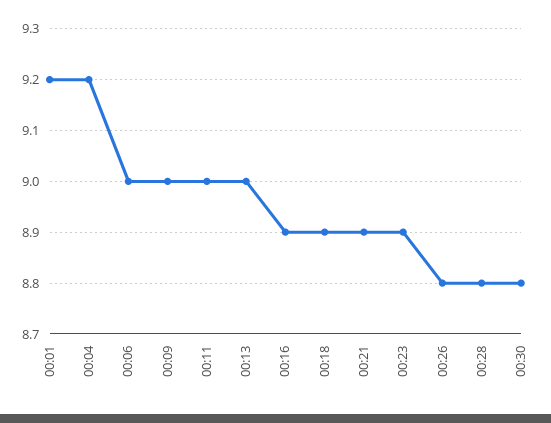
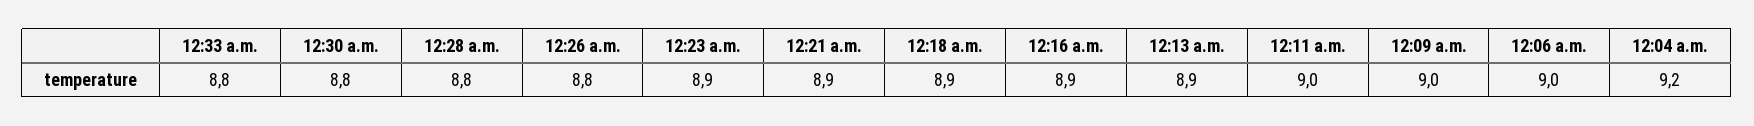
00:01: 9.2 -> none
00:13: 9 -> 8.9
12:33 a.m.: none -> 8.8

